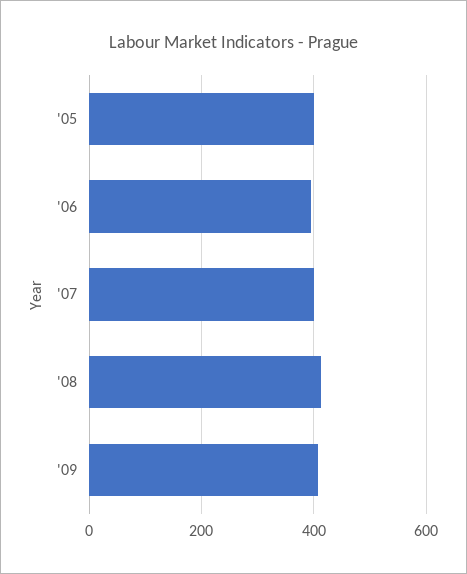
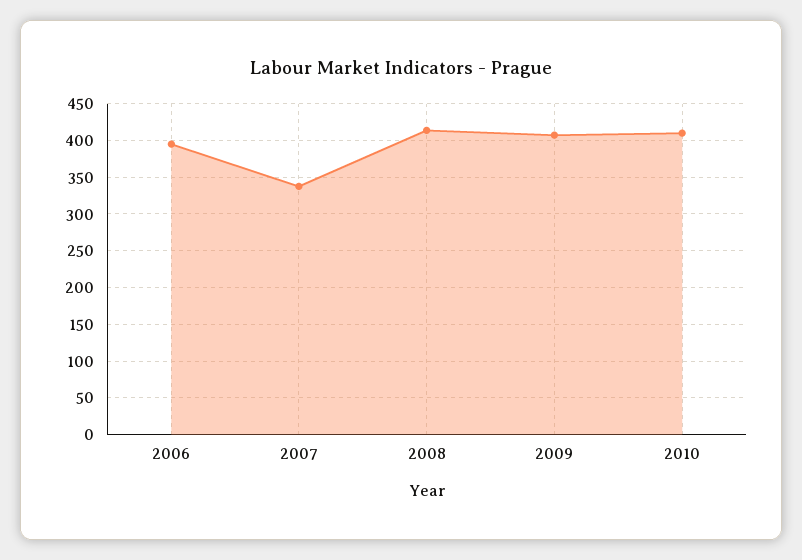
'05: 400 -> none
'07: 400 -> 340
2010: none -> 410

